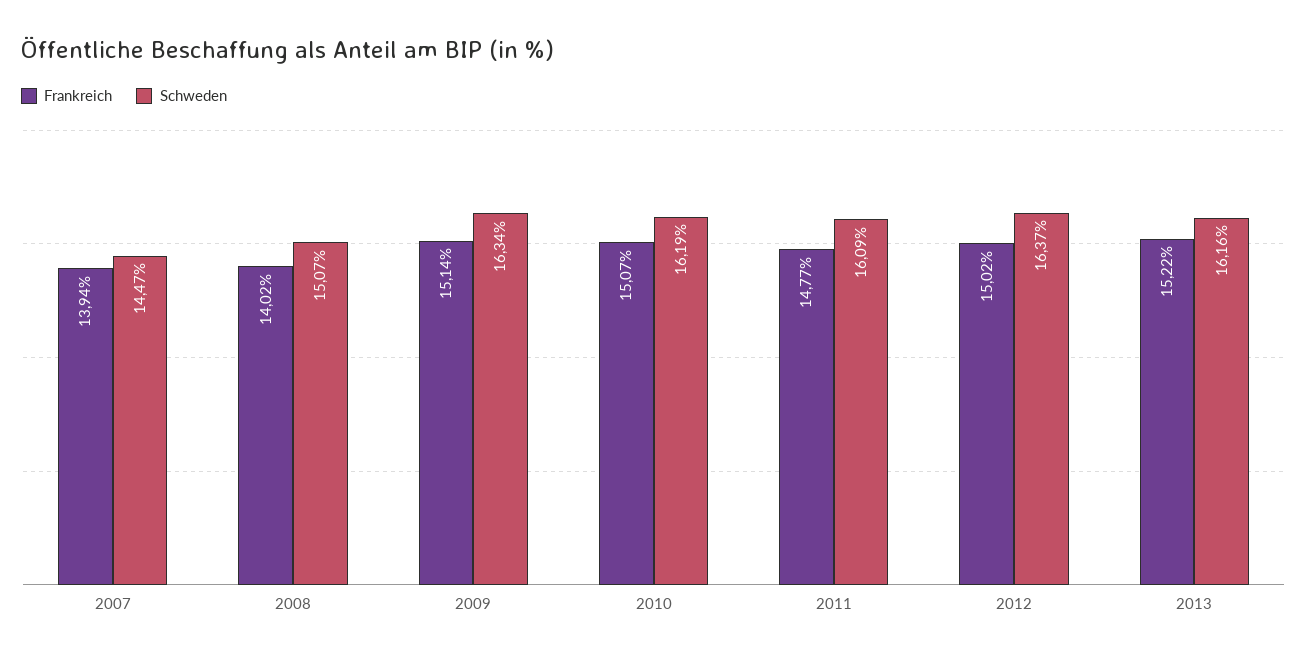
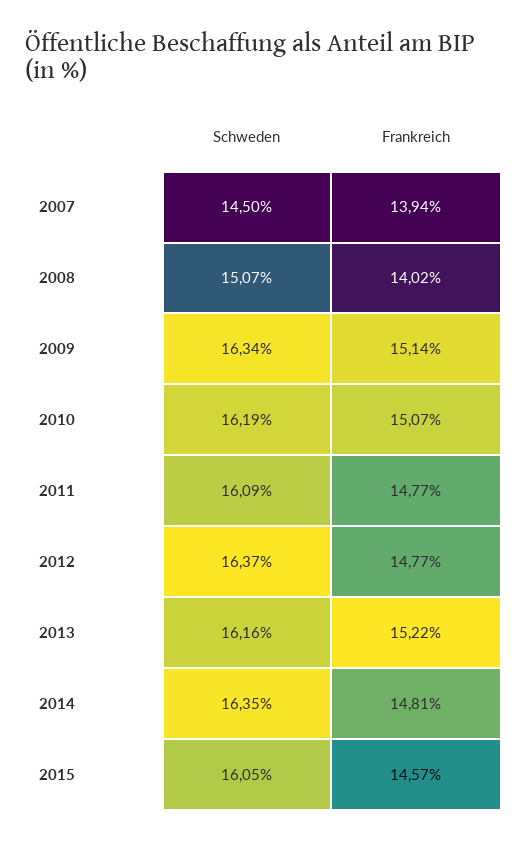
Schweden, 2007: 14.47 -> 14.5
Frankreich, 2012: 15.02 -> 14.77
Schweden, 2014: none -> 16.35
Frankreich, 2014: none -> 14.81
Schweden, 2015: none -> 16.05
Frankreich, 2015: none -> 14.57

